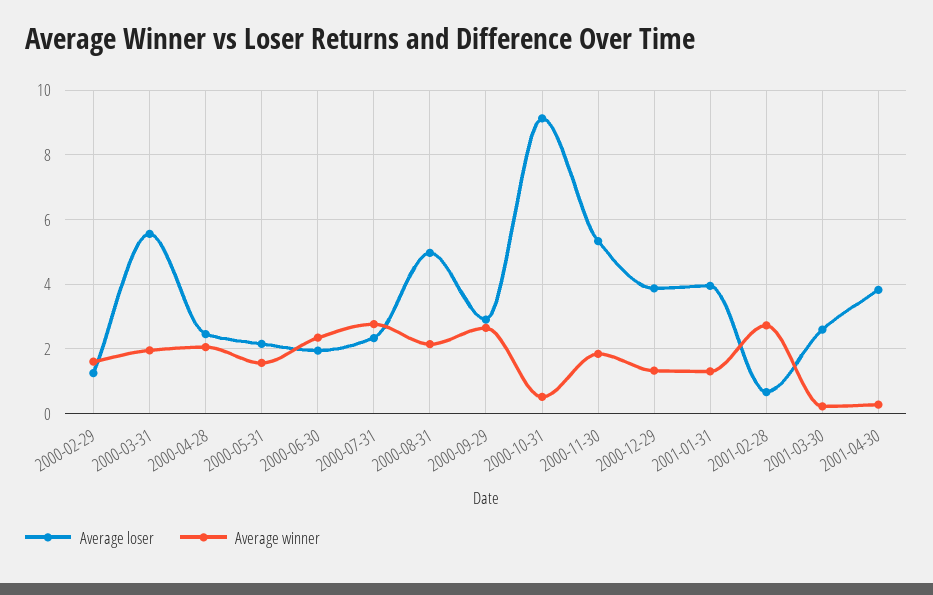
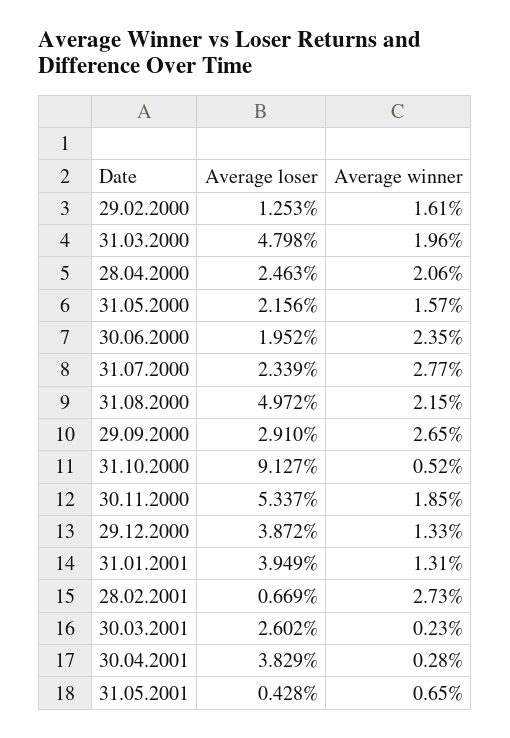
Average loser, 2000-03-31: 5.6 -> 4.798
Average loser, 31.05.2001: none -> 0.428
Average winner, 31.05.2001: none -> 0.65

